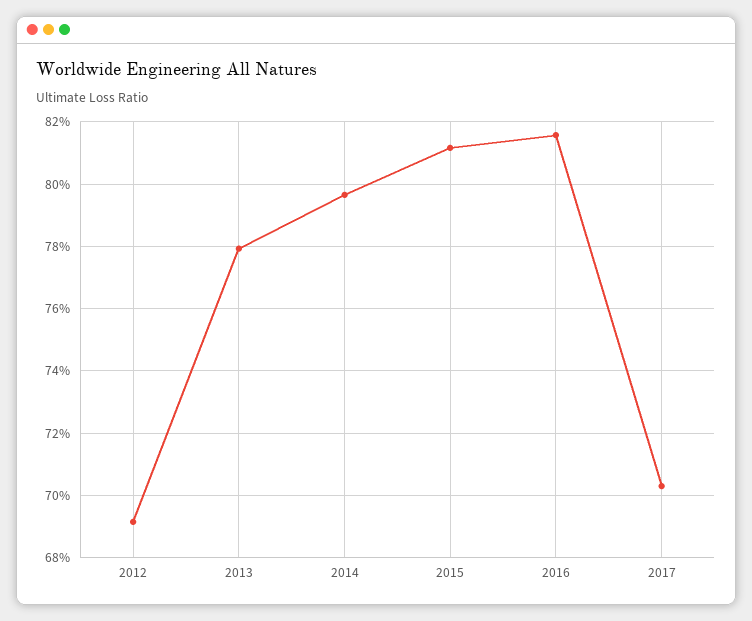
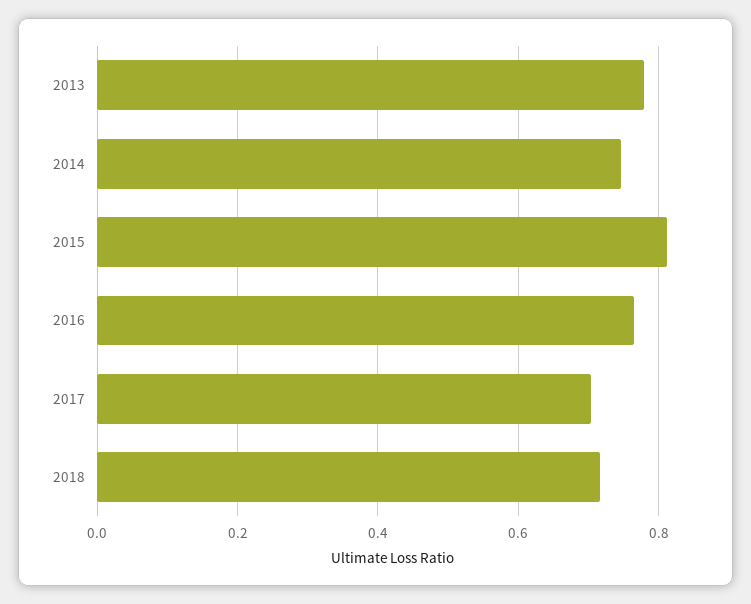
2012: 0.692 -> none
2014: 0.796 -> 0.74
2016: 0.816 -> 0.76
2018: none -> 0.72

